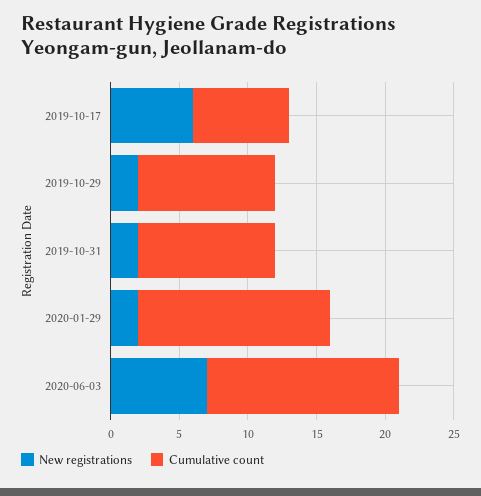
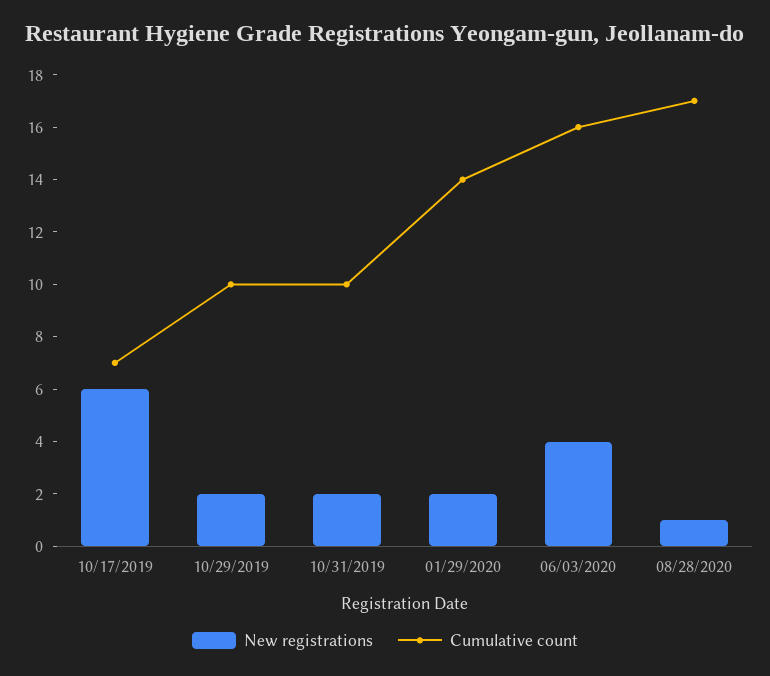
New registrations, 2020-06-03: 7 -> 4
Cumulative count, 2020-06-03: 14 -> 16
New registrations, 08/28/2020: none -> 1
Cumulative count, 08/28/2020: none -> 17

